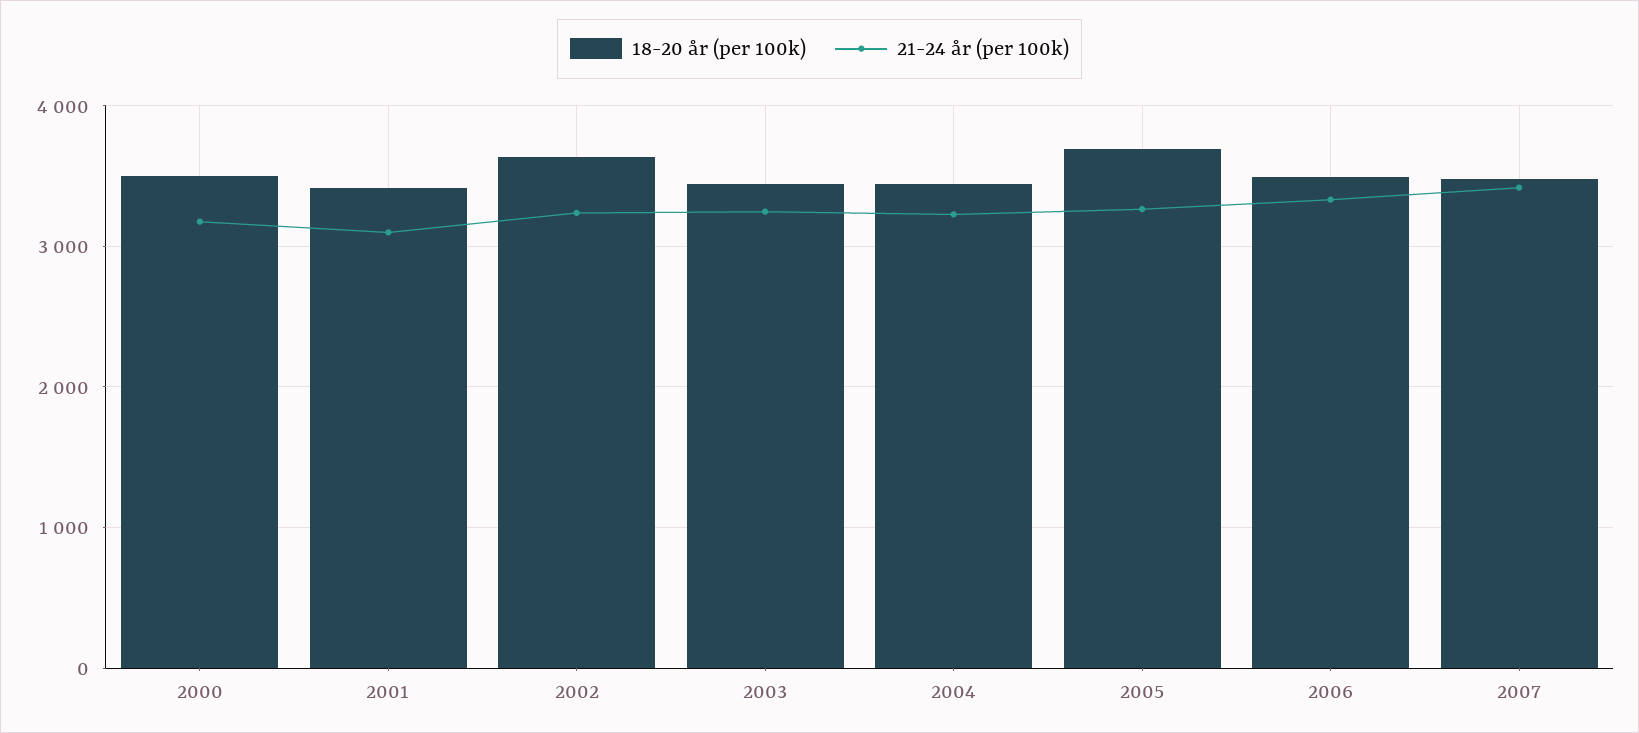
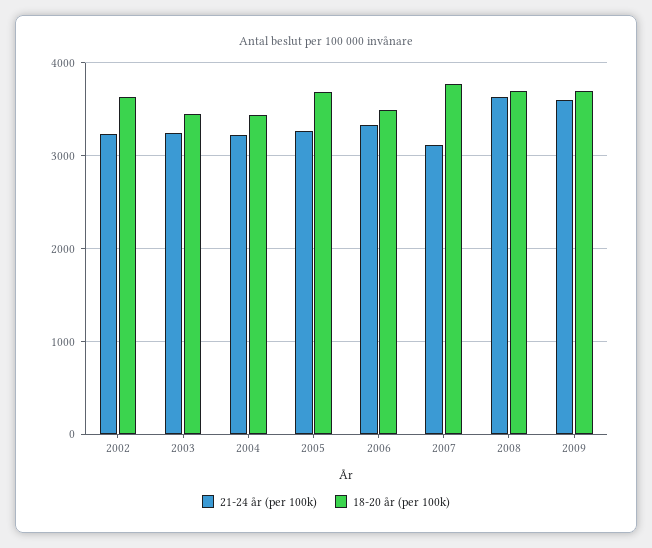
18-20 år (per 100k), 2000: 3500 -> none
21-24 år (per 100k), 2000: 3200 -> none
18-20 år (per 100k), 2001: 3400 -> none
21-24 år (per 100k), 2001: 3100 -> none
18-20 år (per 100k), 2007: 3500 -> 3800
21-24 år (per 100k), 2007: 3400 -> 3100
21-24 år (per 100k), 2008: none -> 3600
18-20 år (per 100k), 2008: none -> 3700
21-24 år (per 100k), 2009: none -> 3600
18-20 år (per 100k), 2009: none -> 3700

